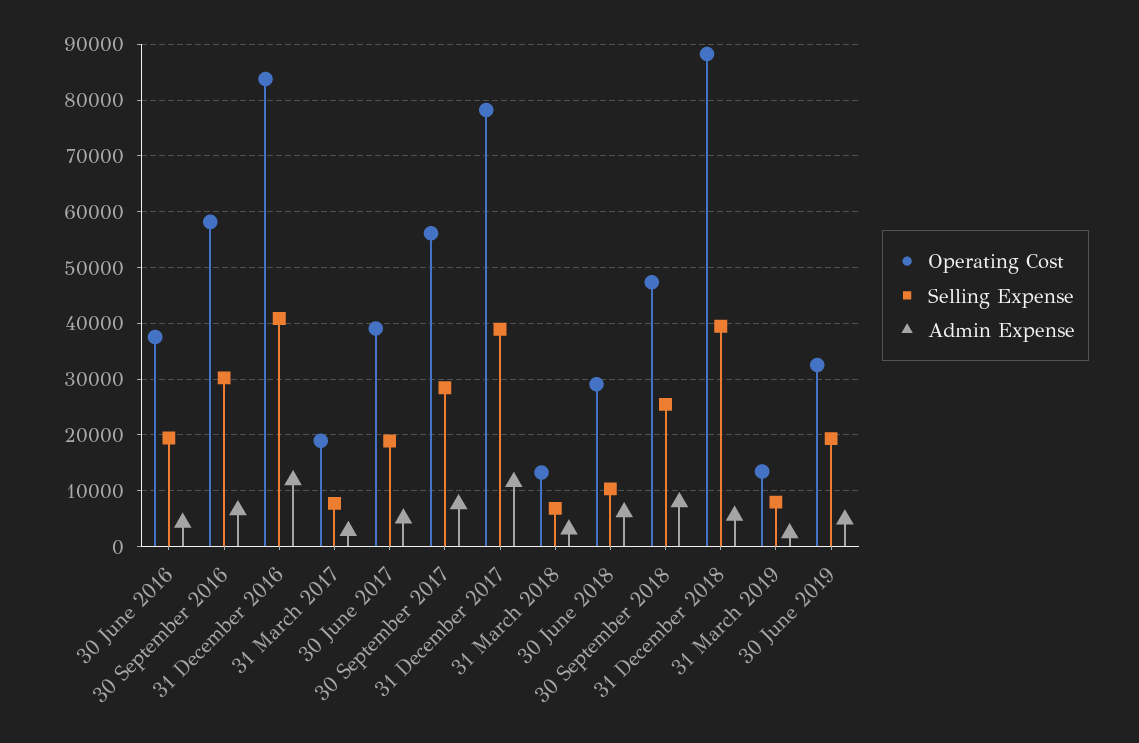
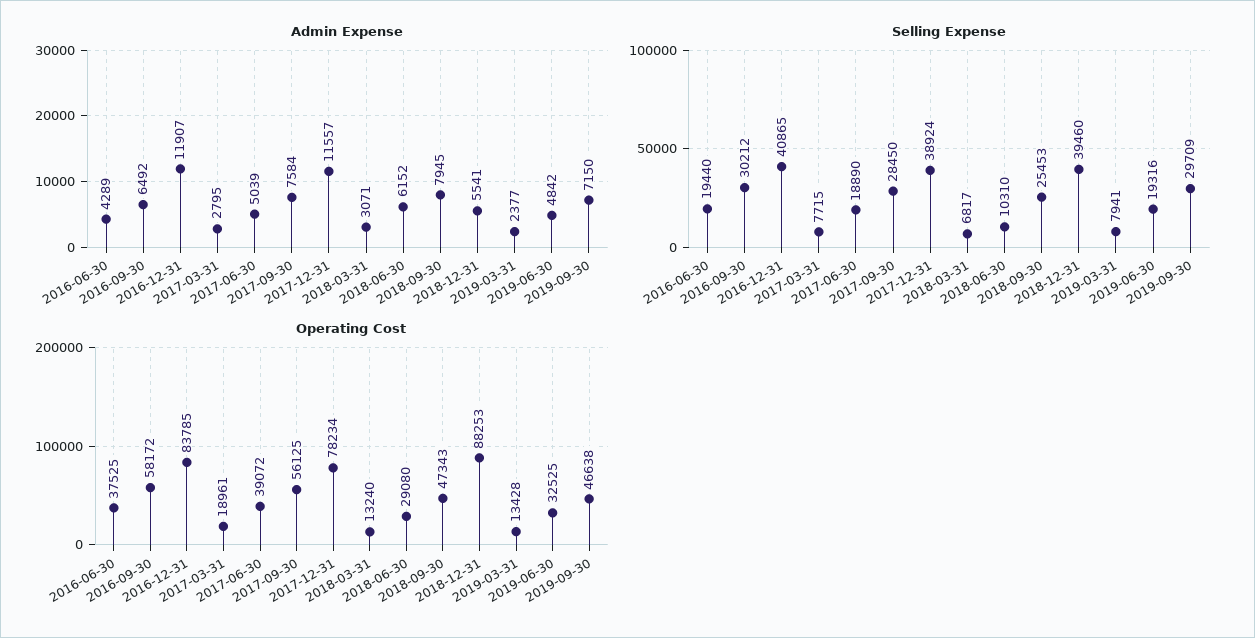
Admin Expense, 2019-09-30: none -> 7150
Selling Expense, 2019-09-30: none -> 29709
Operating Cost, 2019-09-30: none -> 46638

